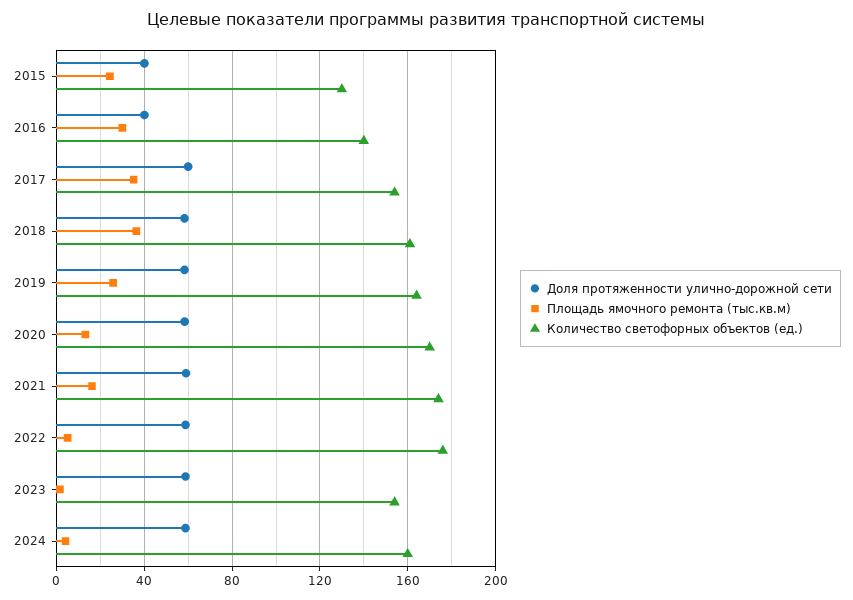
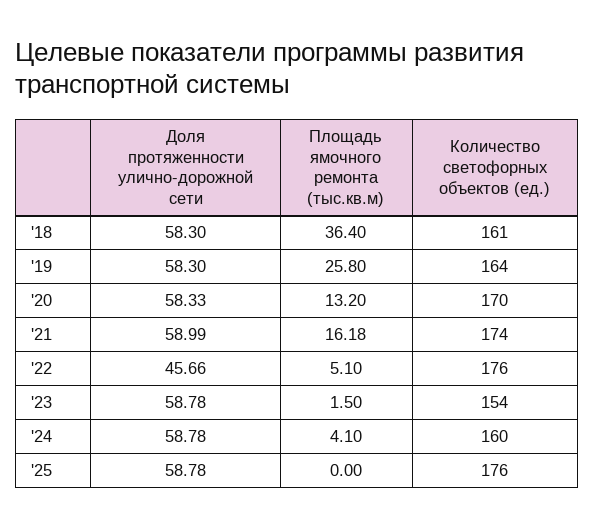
Доля протяженности улично-дорожной сети, 2015: 40 -> none
Площадь ямочного ремонта (тыс.кв.м), 2015: 25 -> none
Количество светофорных объектов (ед.), 2015: 130 -> none
Доля протяженности улично-дорожной сети, 2016: 40 -> none
Площадь ямочного ремонта (тыс.кв.м), 2016: 30 -> none
Количество светофорных объектов (ед.), 2016: 140 -> none
Доля протяженности улично-дорожной сети, 2017: 60 -> none
Площадь ямочного ремонта (тыс.кв.м), 2017: 35 -> none
Количество светофорных объектов (ед.), 2017: 155 -> none
Доля протяженности улично-дорожной сети, 2022: 60 -> 45.66
Доля протяженности улично-дорожной сети, '25: none -> 58.78
Площадь ямочного ремонта (тыс.кв.м), '25: none -> 0
Количество светофорных объектов (ед.), '25: none -> 176

